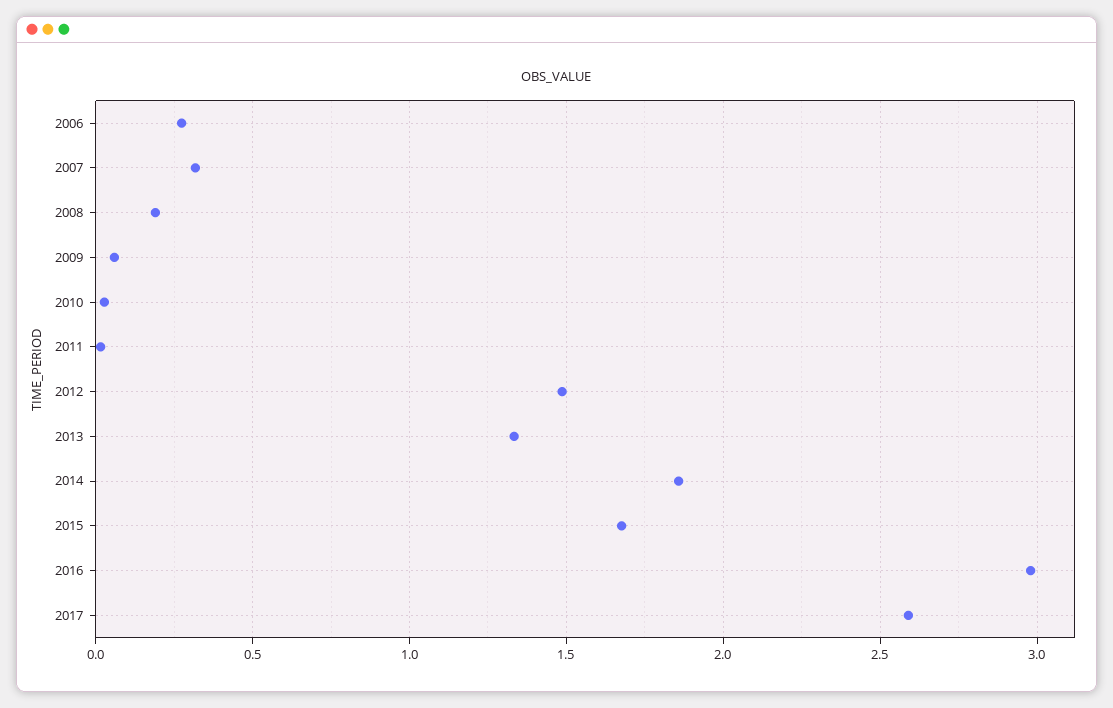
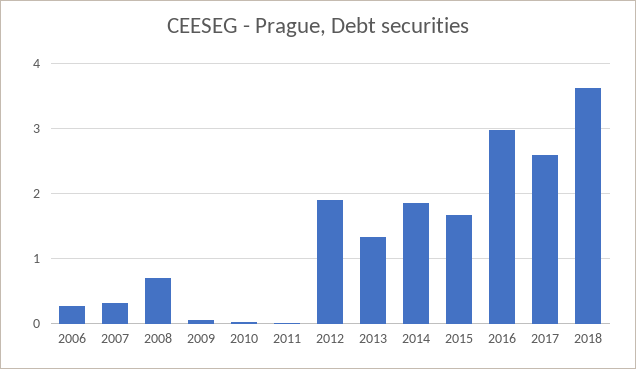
2008: 0.2 -> 0.7
2012: 1.5 -> 1.9
2018: none -> 3.6

